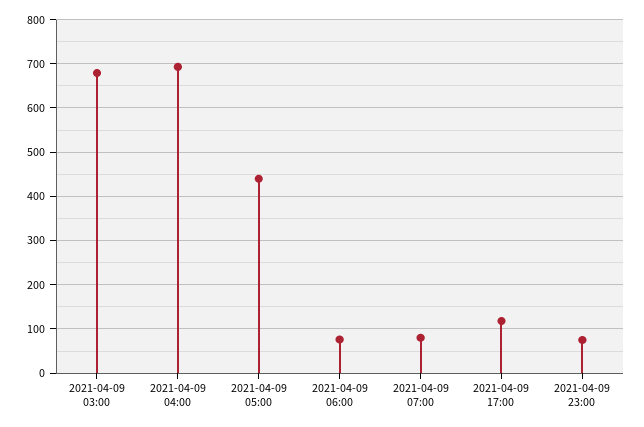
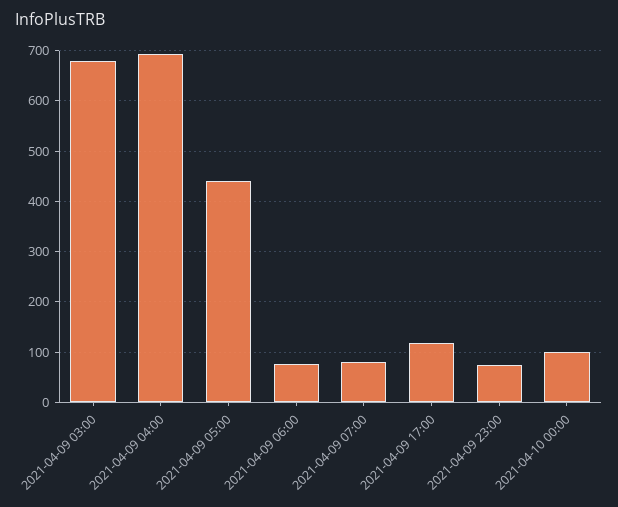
2021-04-10 00:00: none -> 100

